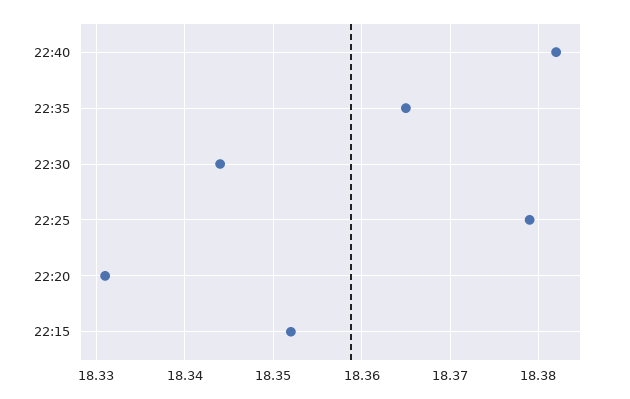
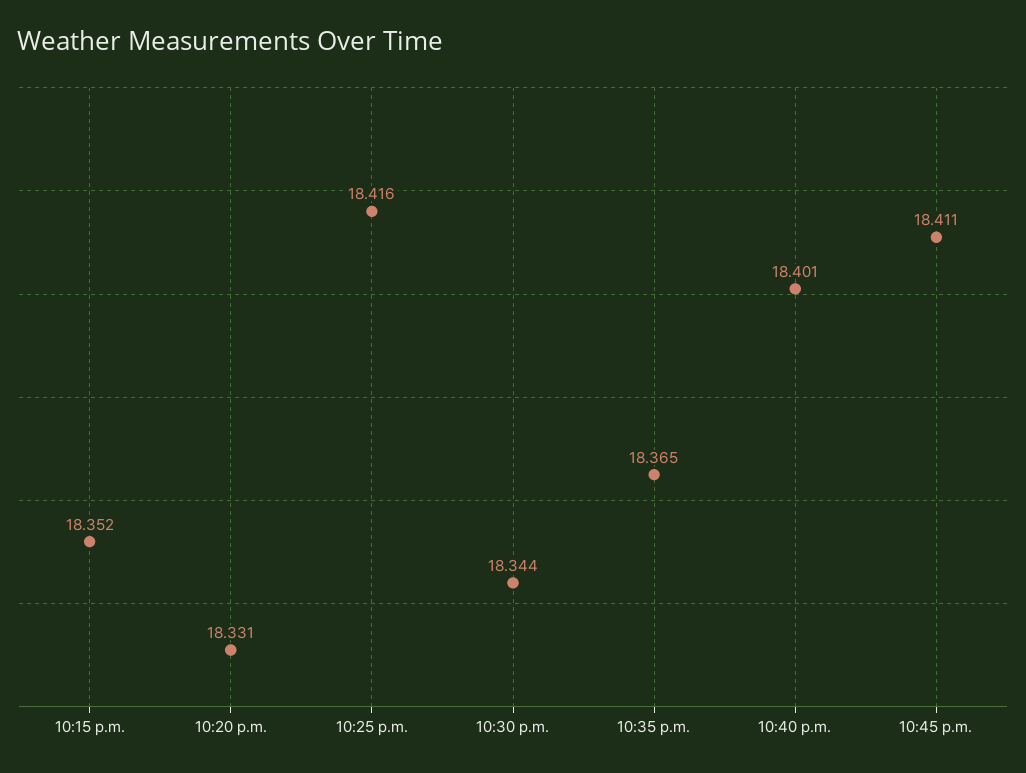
22:40: 18.382 -> 18.401
22:25: 18.379 -> 18.416
10:45 p.m.: none -> 18.411

